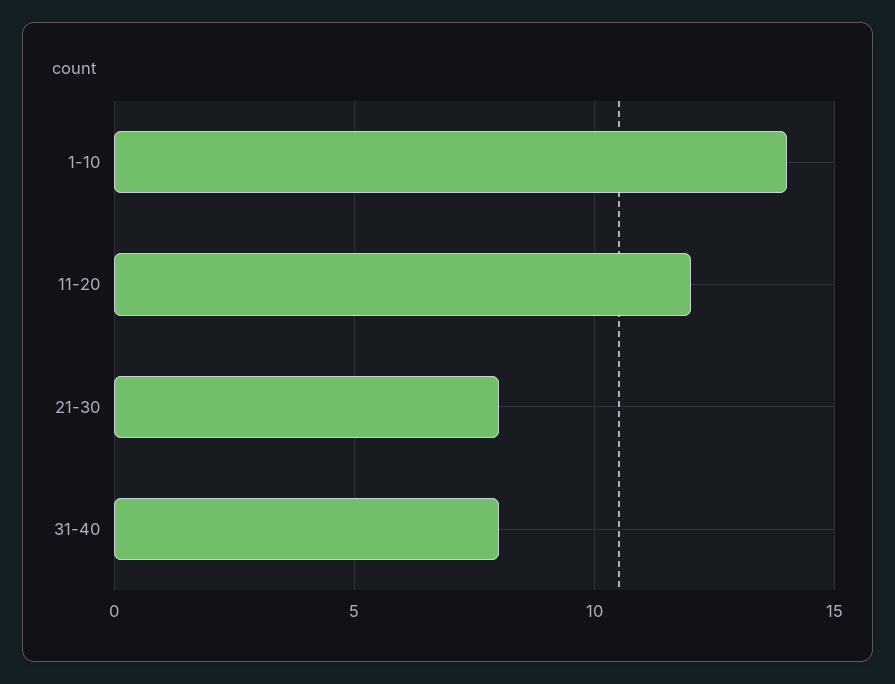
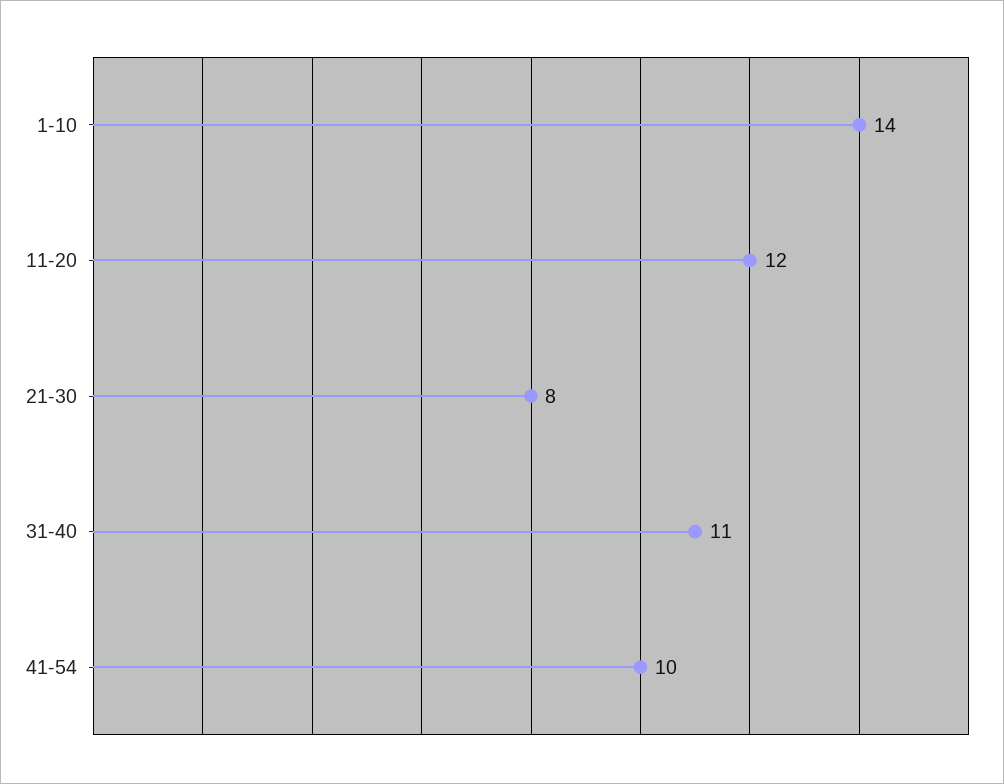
31-40: 8 -> 11
41-54: none -> 10

